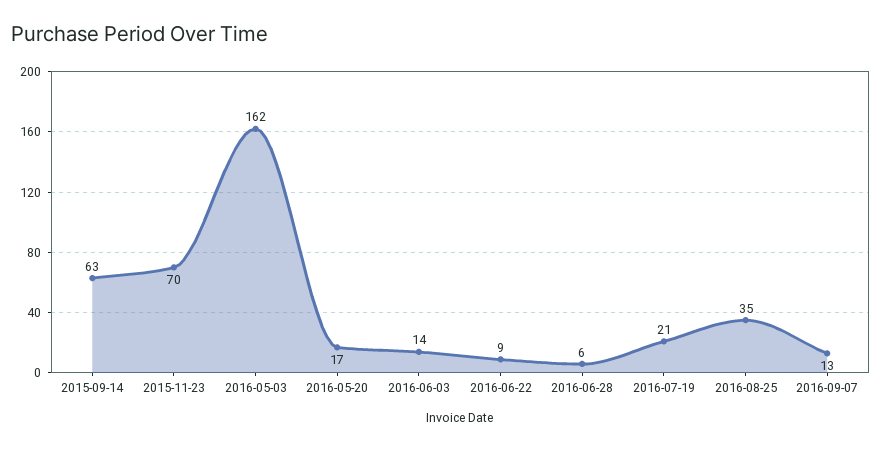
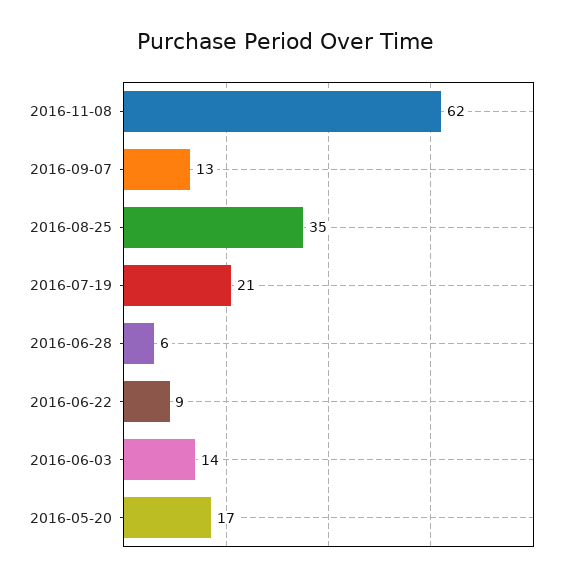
2015-09-14: 63 -> none
2015-11-23: 70 -> none
2016-05-03: 162 -> none
2016-11-08: none -> 62

